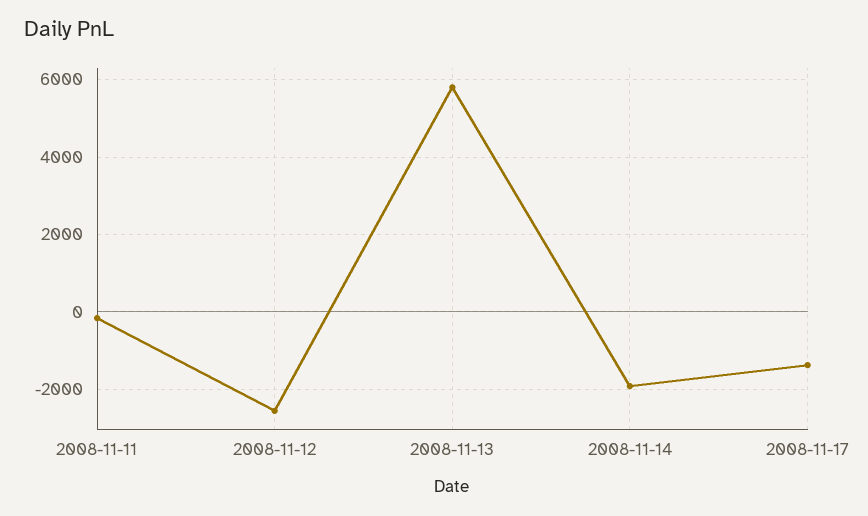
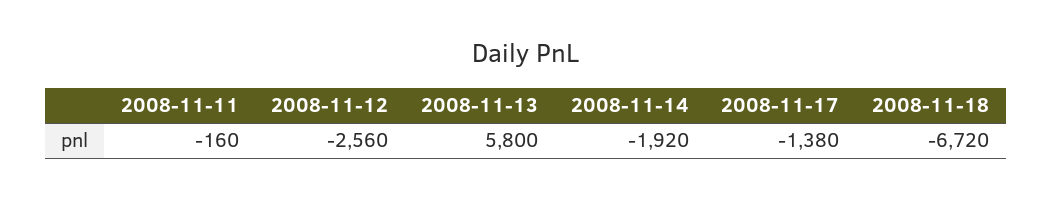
2008-11-18: none -> -6720

